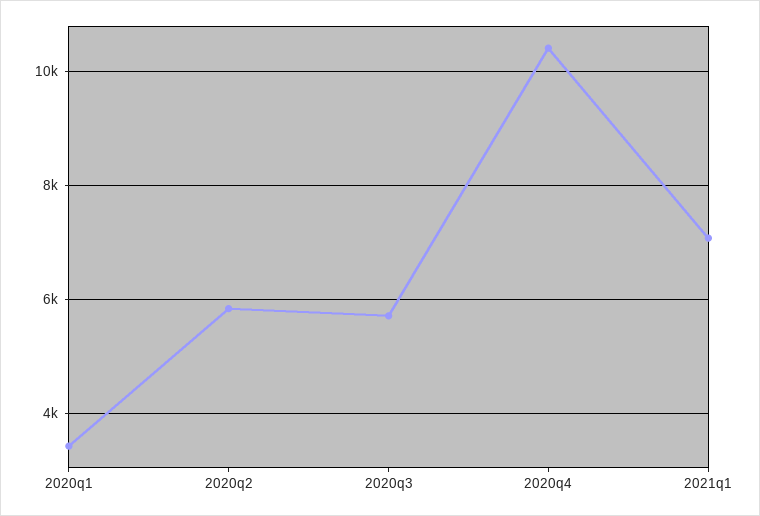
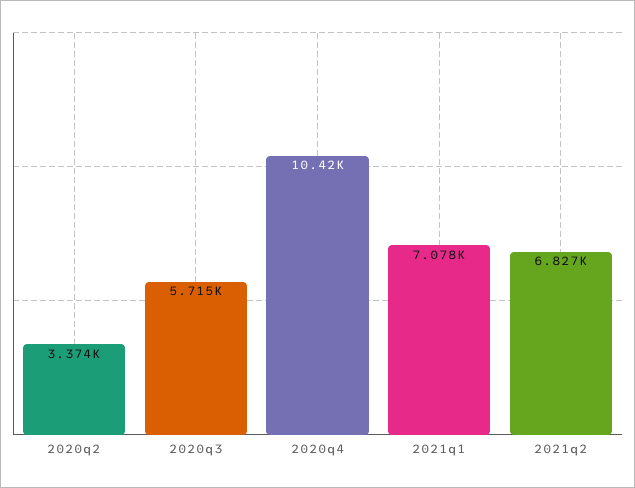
2020q1: 3400 -> none
2020q2: 5800 -> 3374
2021q2: none -> 6827

